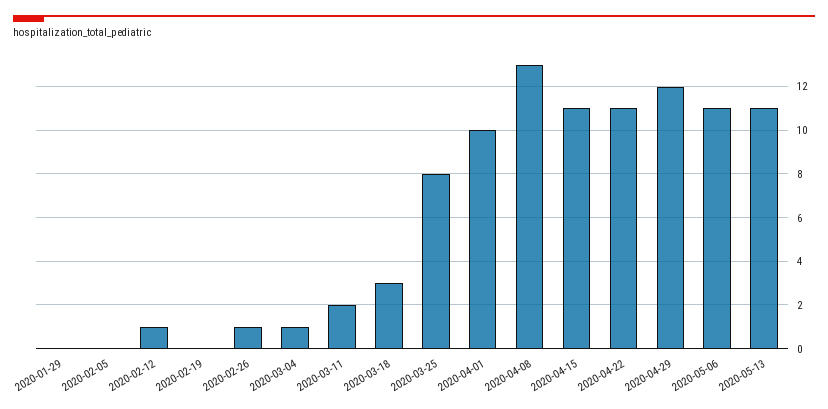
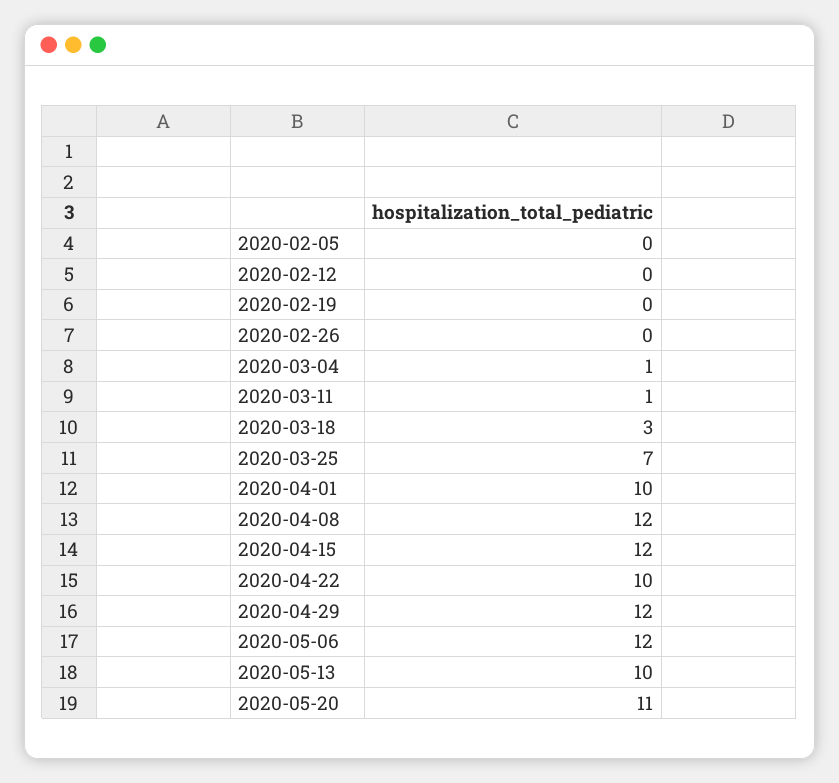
2020-01-29: 0 -> none
2020-02-12: 1 -> 0
2020-02-26: 1 -> 0
2020-03-11: 2 -> 1
2020-03-25: 8 -> 7
2020-04-08: 13 -> 12
2020-04-15: 11 -> 12
2020-04-22: 11 -> 10
2020-05-06: 11 -> 12
2020-05-13: 11 -> 10
2020-05-20: none -> 11

